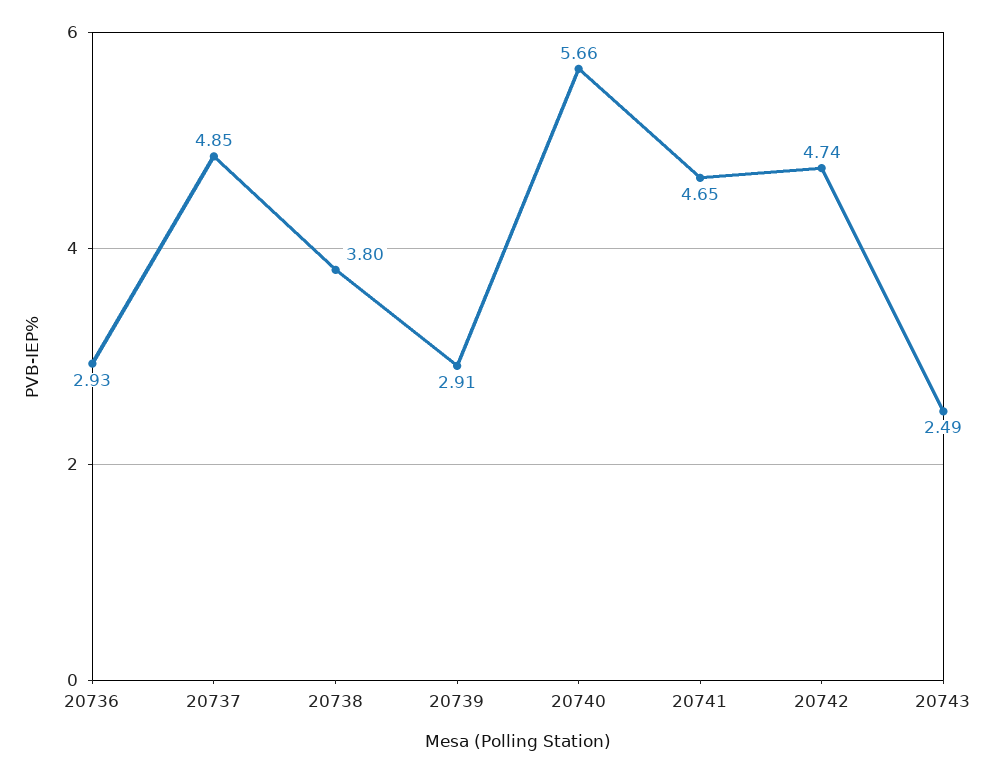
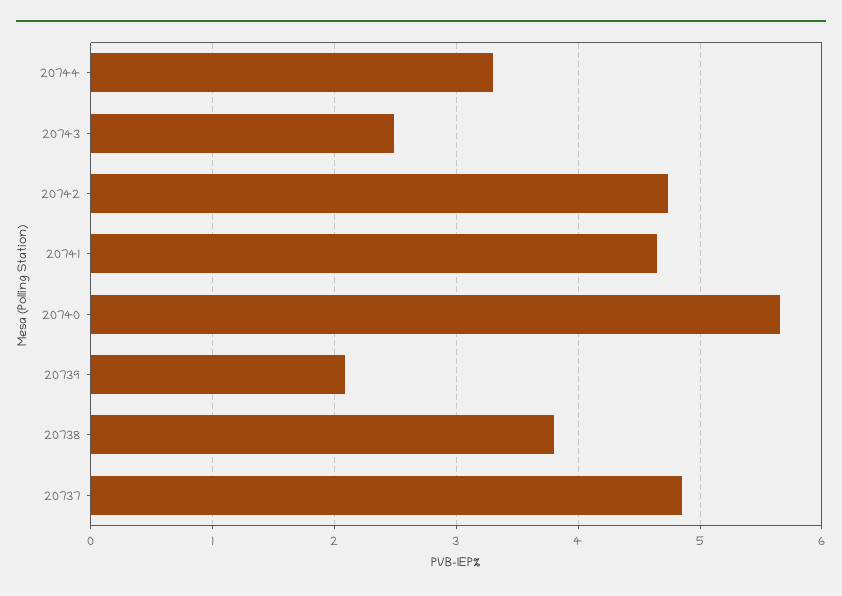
20736: 2.93 -> none
20739: 2.91 -> 2.1
20744: none -> 3.3

